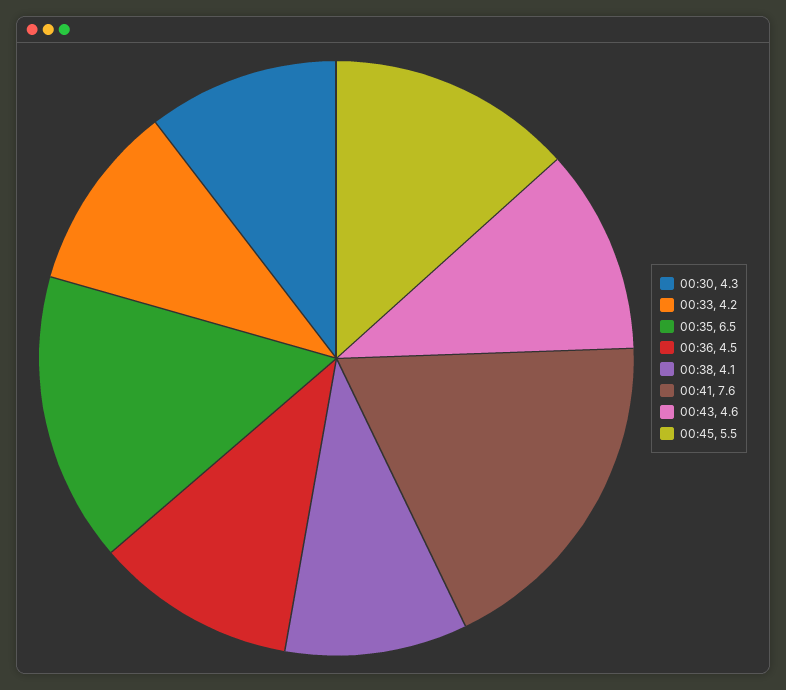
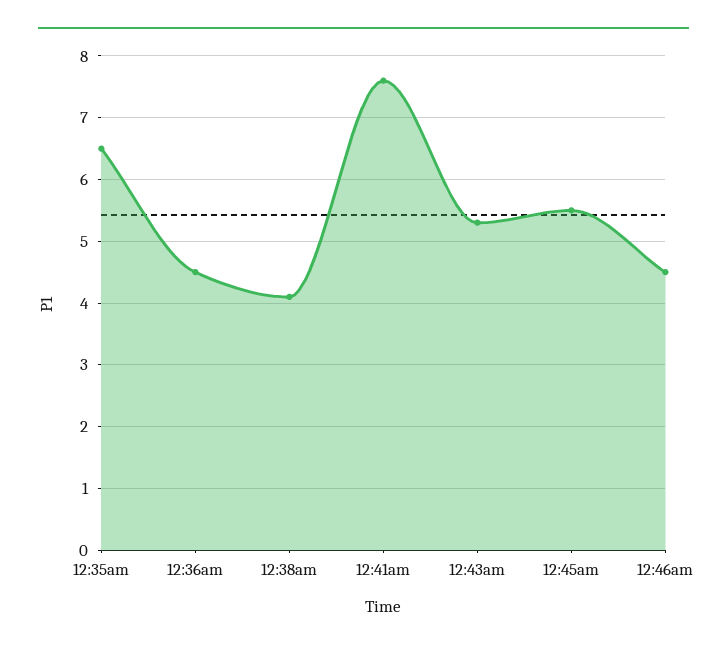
00:30: 4.3 -> none
00:33: 4.2 -> none
00:43: 4.6 -> 5.3
12:46am: none -> 4.5

